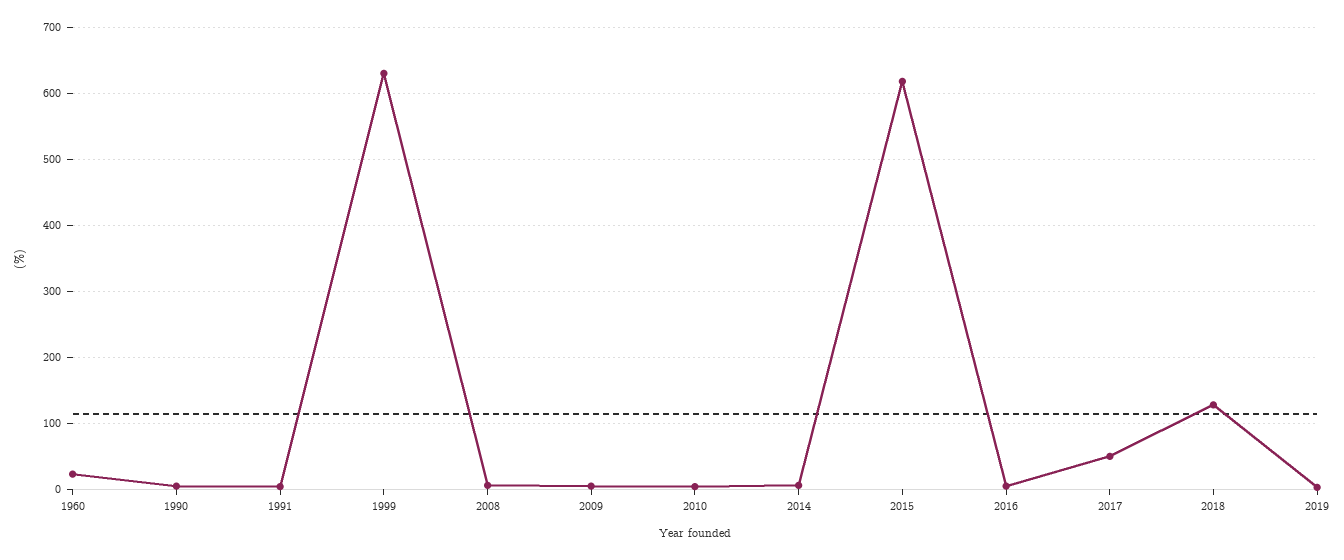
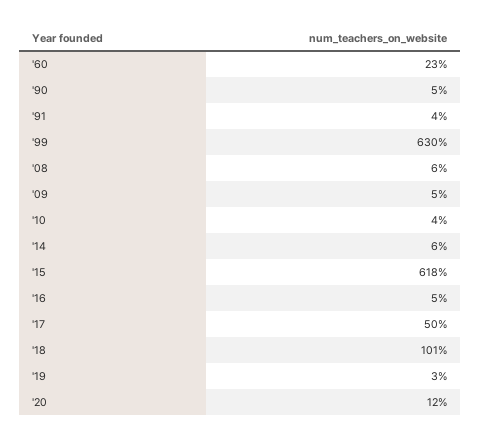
2018: 130 -> 101
'20: none -> 12

